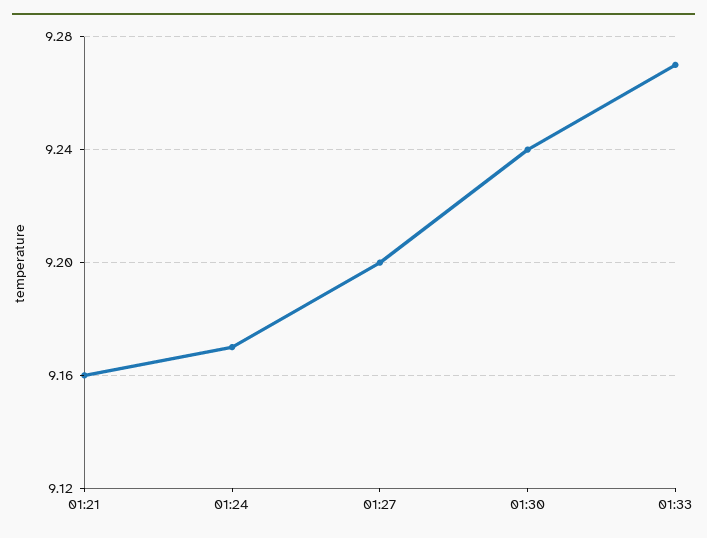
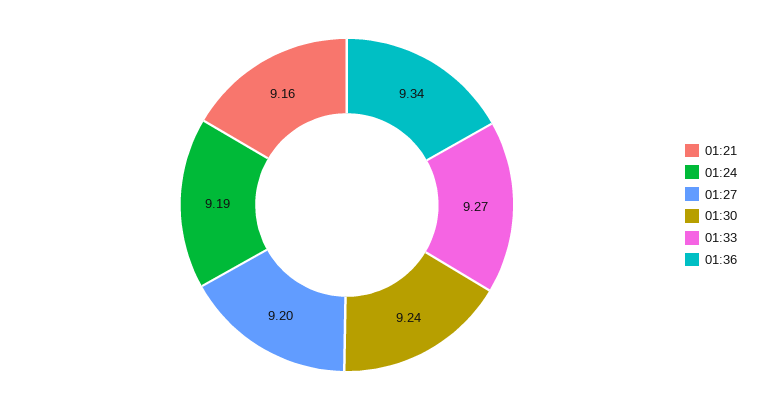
01:24: 9.17 -> 9.19
01:36: none -> 9.34

